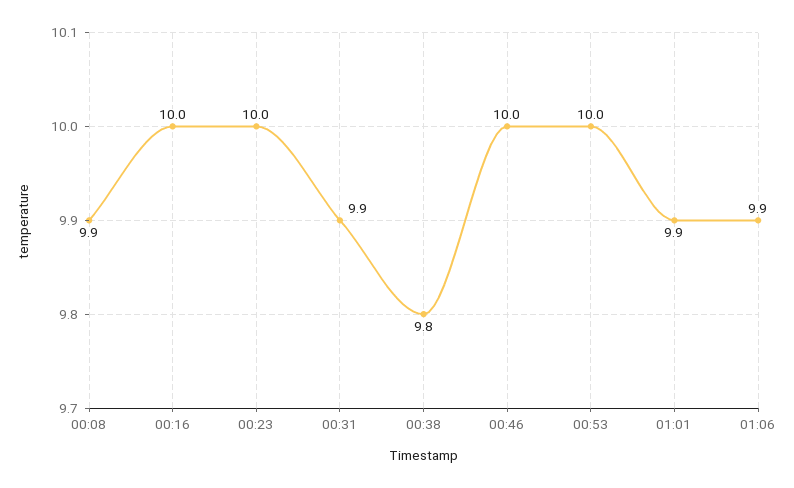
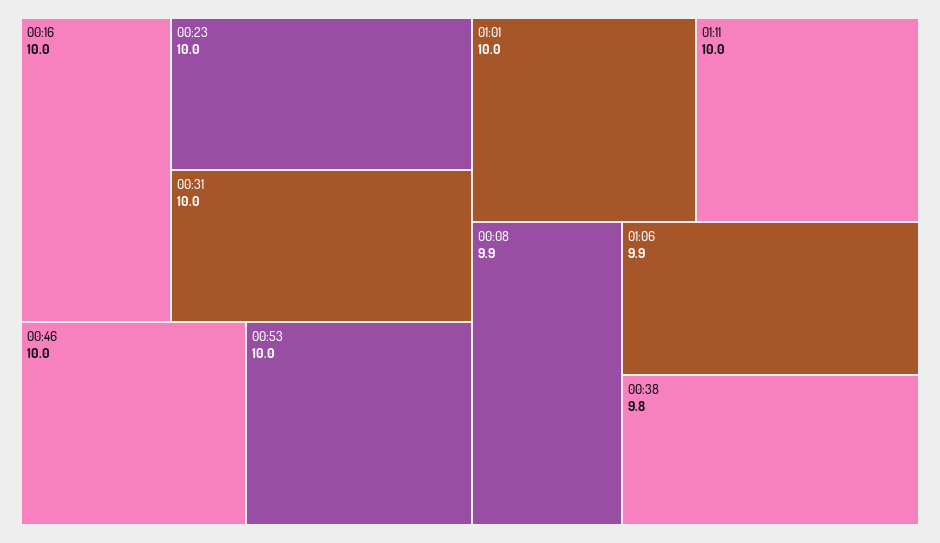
00:31: 9.9 -> 10
01:01: 9.9 -> 10
01:11: none -> 10

